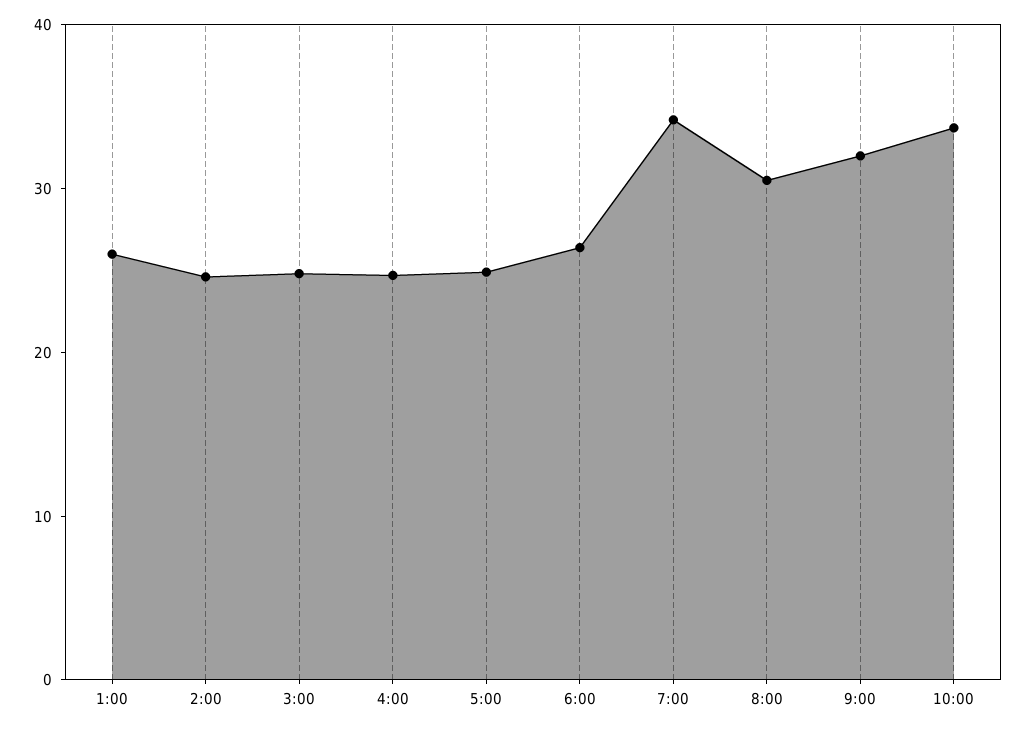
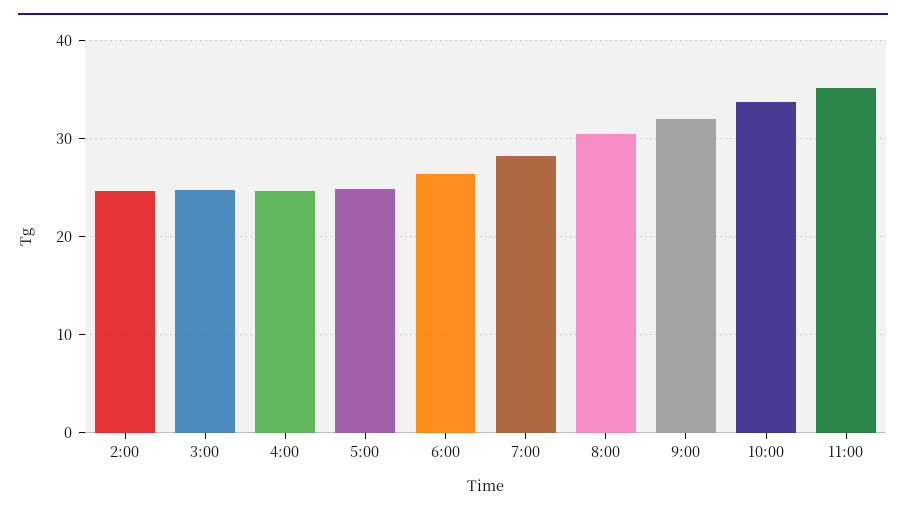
1:00: 26 -> none
7:00: 34 -> 28
11:00: none -> 35

